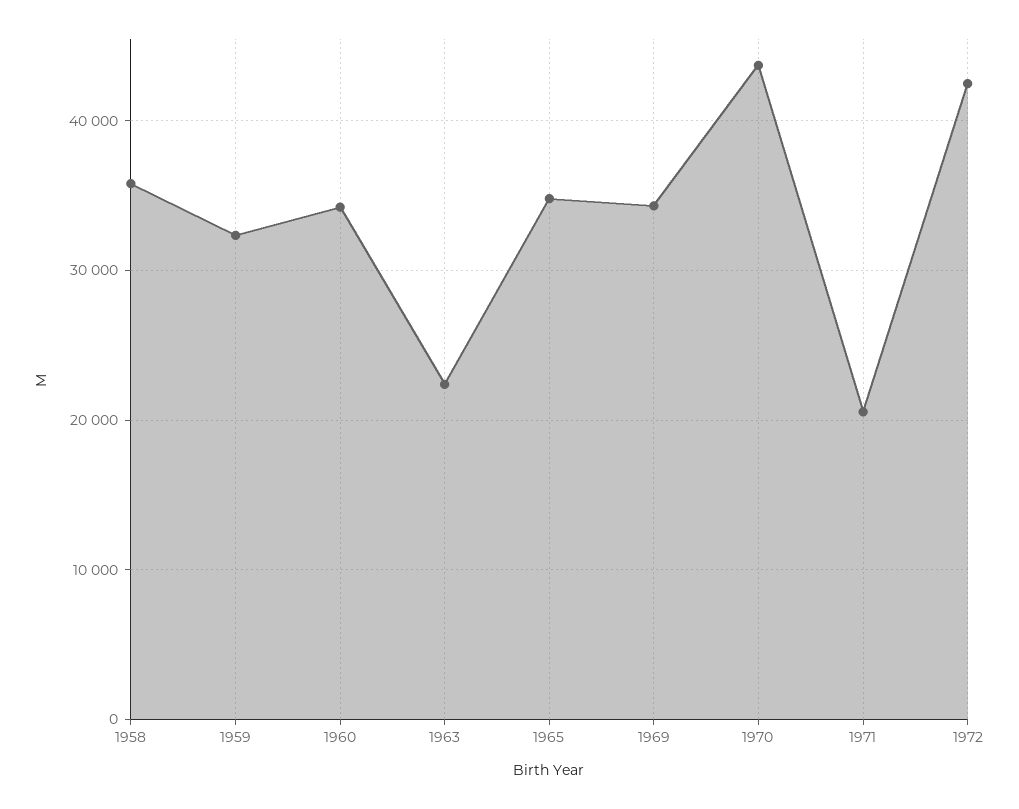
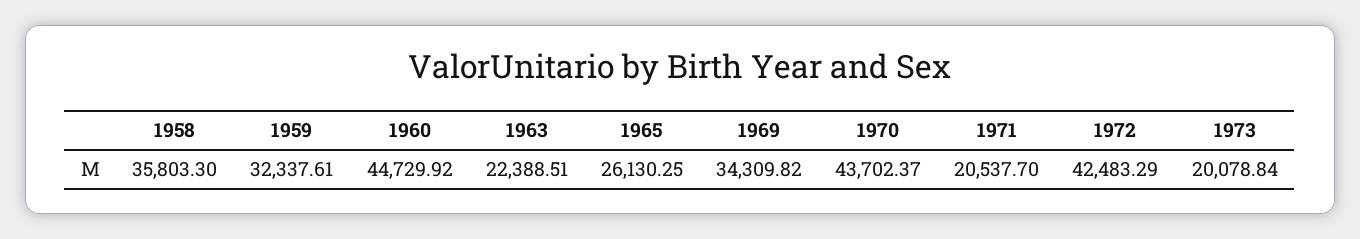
1960: 34000 -> 44729.92
1965: 35000 -> 26130.25
1973: none -> 20078.84

